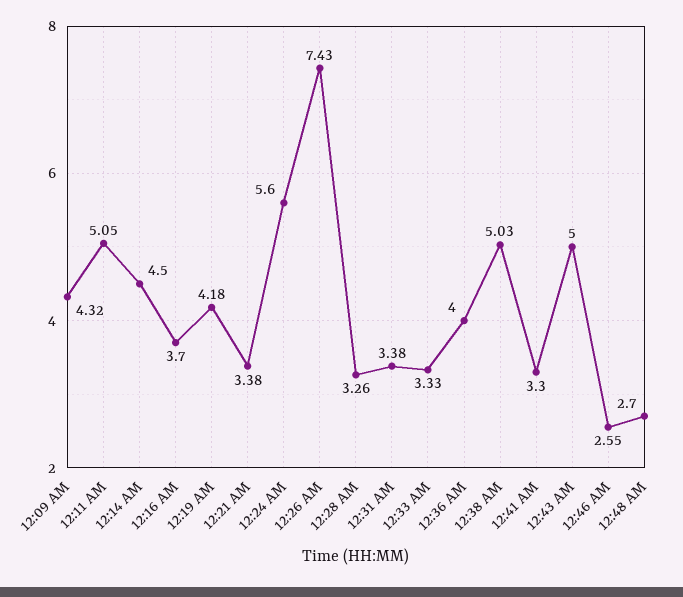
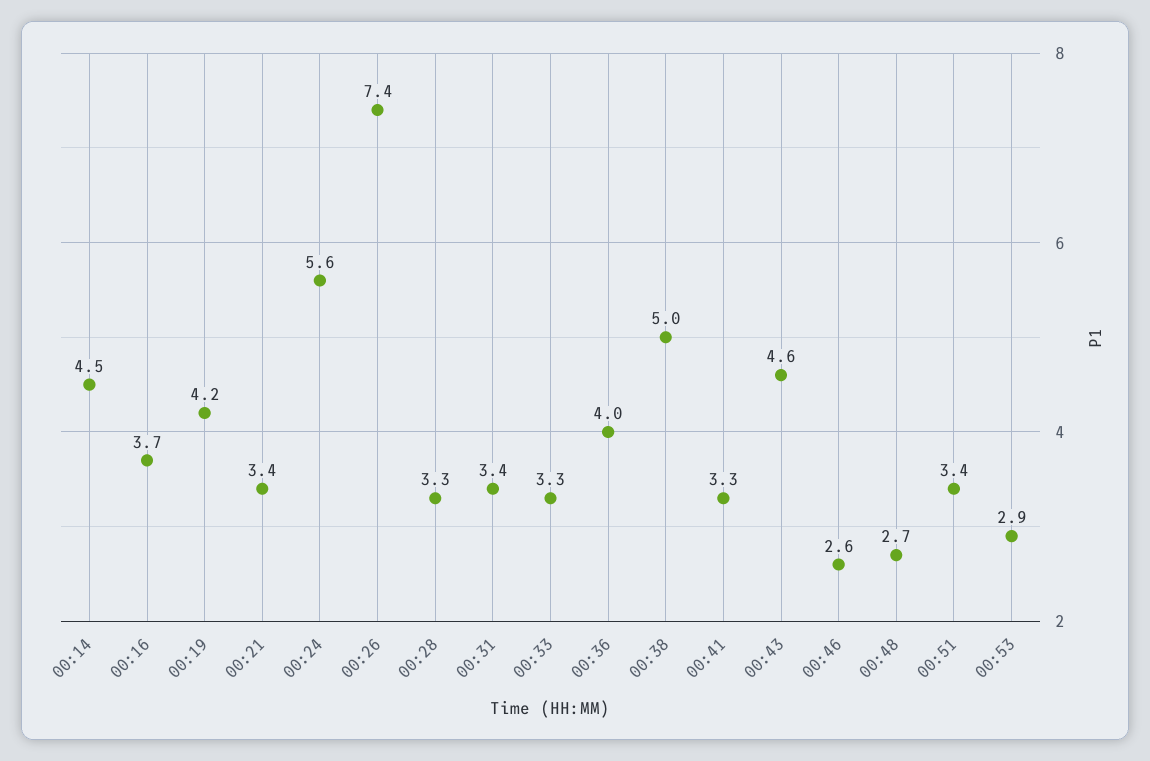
12:09 AM: 4.32 -> none
12:11 AM: 5.05 -> none
12:43 AM: 5 -> 4.6
00:51: none -> 3.4
00:53: none -> 2.9

